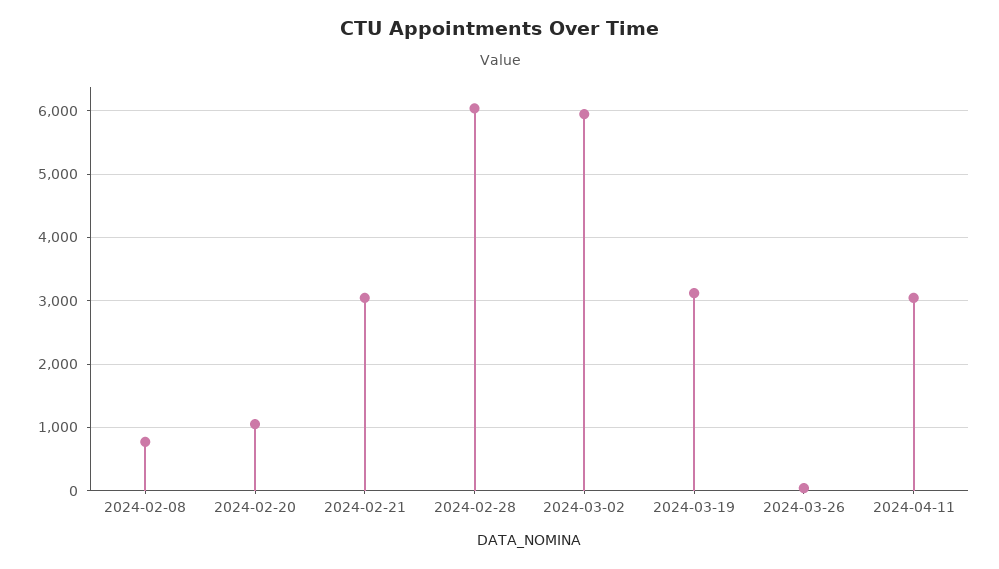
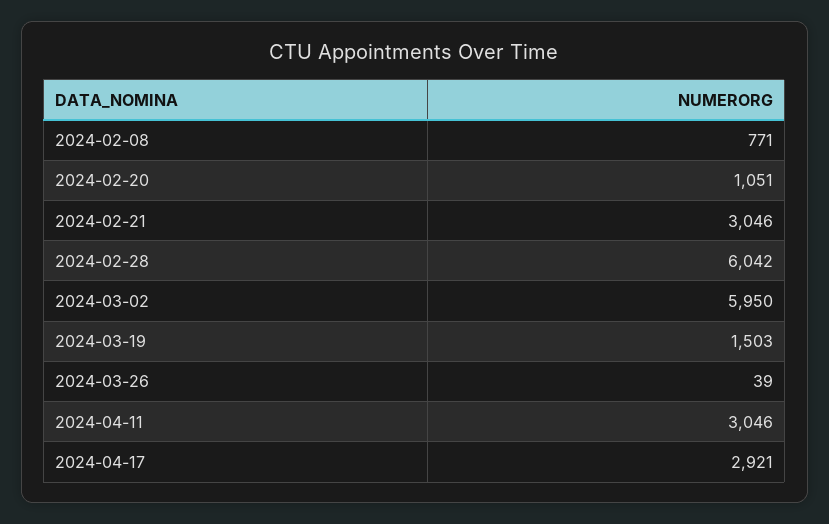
2024-03-19: 3100 -> 1503
2024-04-17: none -> 2921

